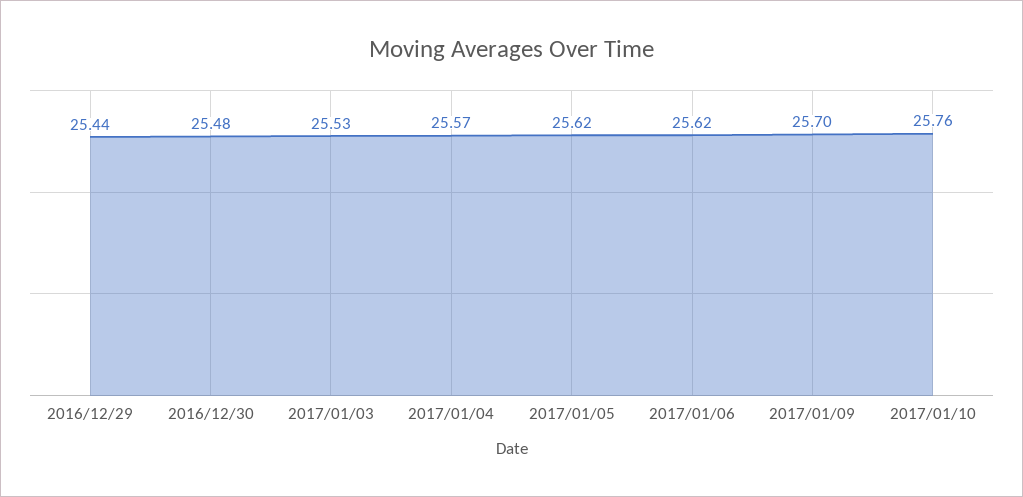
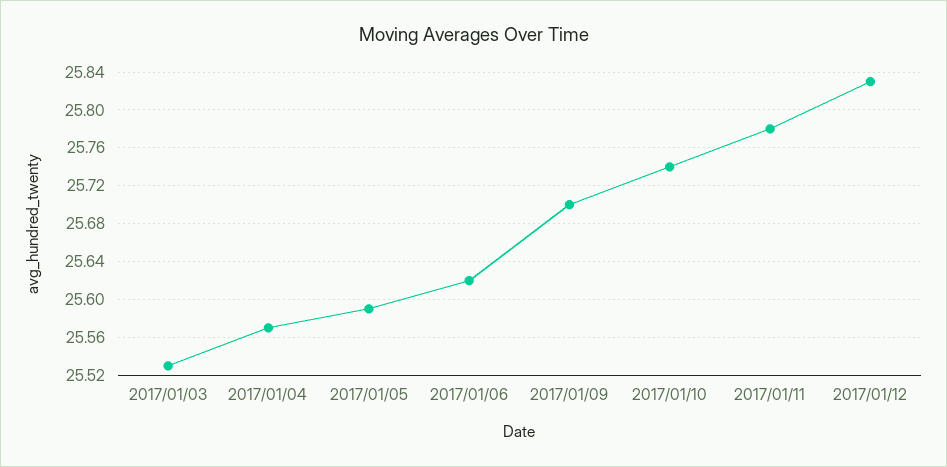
2016/12/29: 25.44 -> none
2016/12/30: 25.48 -> none
2017/01/05: 25.62 -> 25.59
2017/01/10: 25.76 -> 25.74
2017/01/11: none -> 25.78
2017/01/12: none -> 25.83

